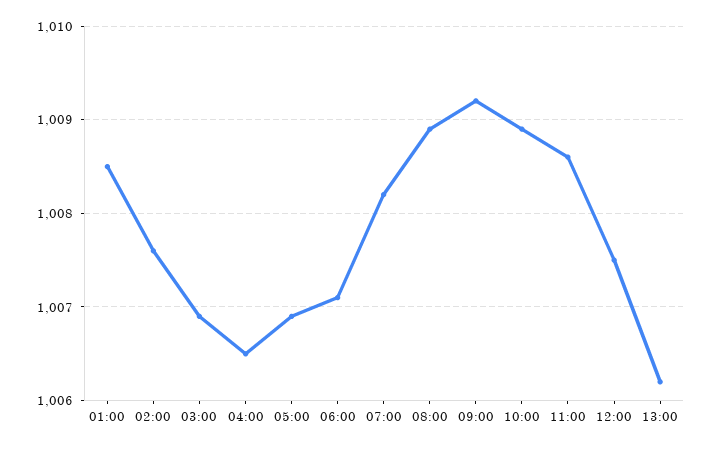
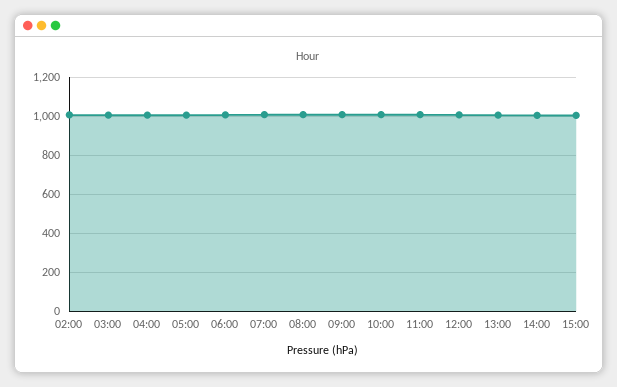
01:00: 1008.5 -> none
14:00: none -> 1000
15:00: none -> 1000

